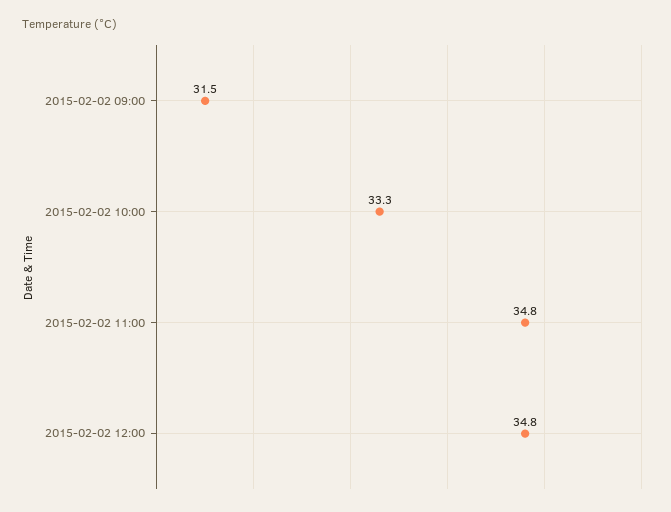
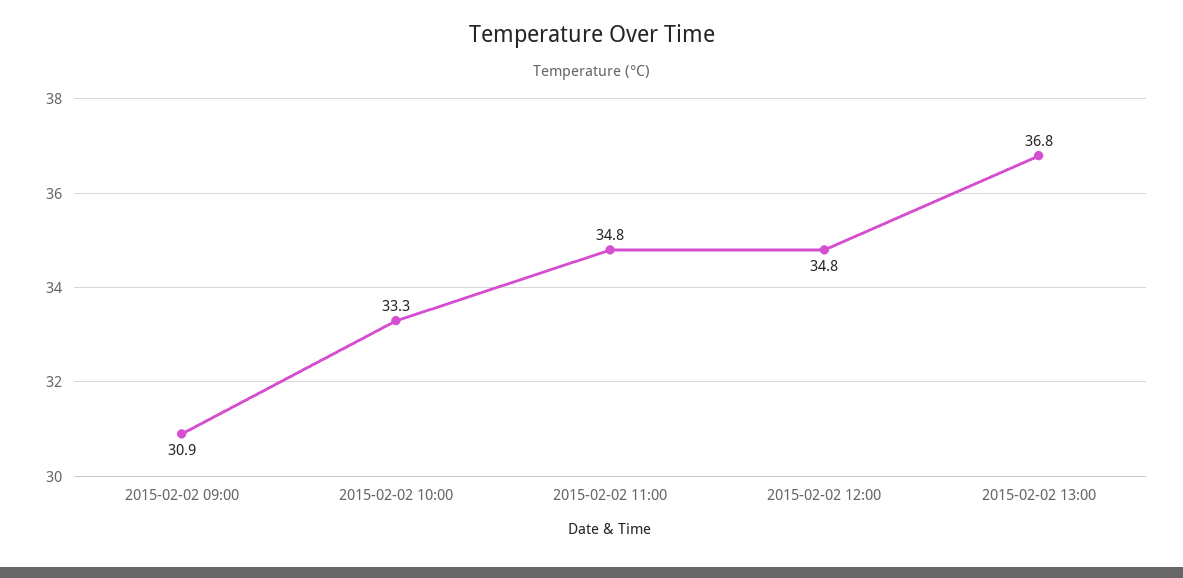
2015-02-02 09:00: 31.5 -> 30.9
2015-02-02 13:00: none -> 36.8

